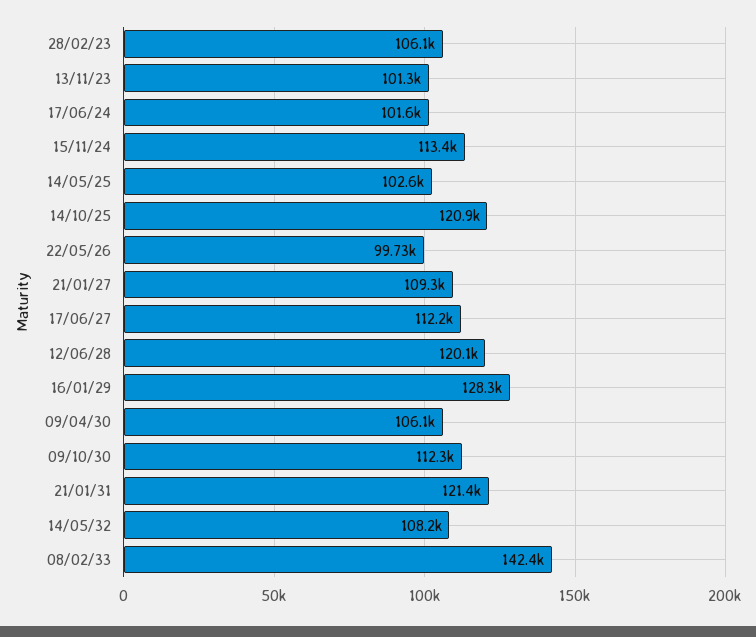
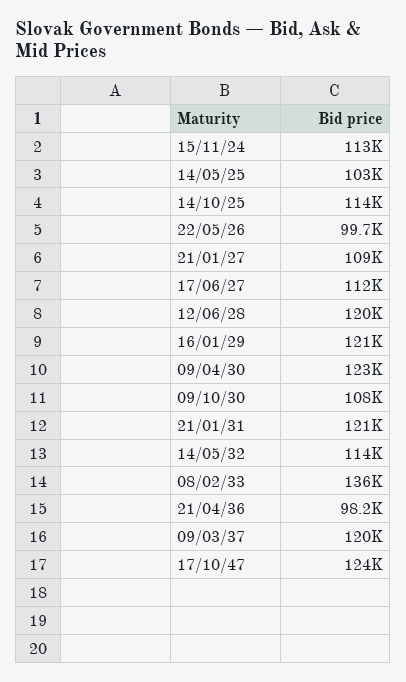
28/02/23: 106100 -> none
13/11/23: 101300 -> none
17/06/24: 101600 -> none
14/10/25: 120900 -> 114000
16/01/29: 128300 -> 121000
09/04/30: 106100 -> 123000
09/10/30: 112300 -> 108000
14/05/32: 108200 -> 114000
08/02/33: 142400 -> 136000
21/04/36: none -> 98200
09/03/37: none -> 120000
17/10/47: none -> 124000

